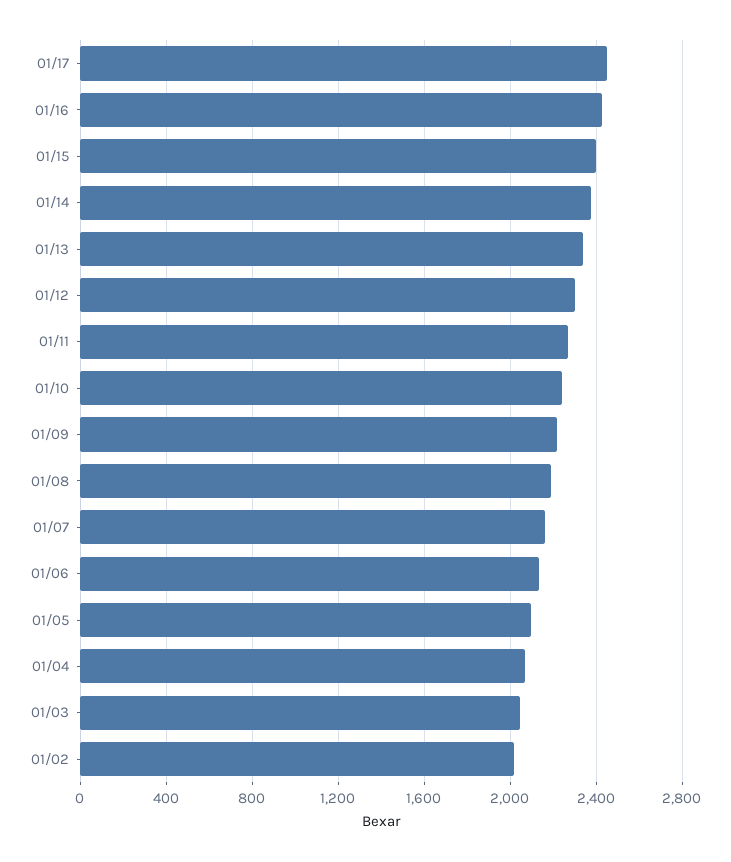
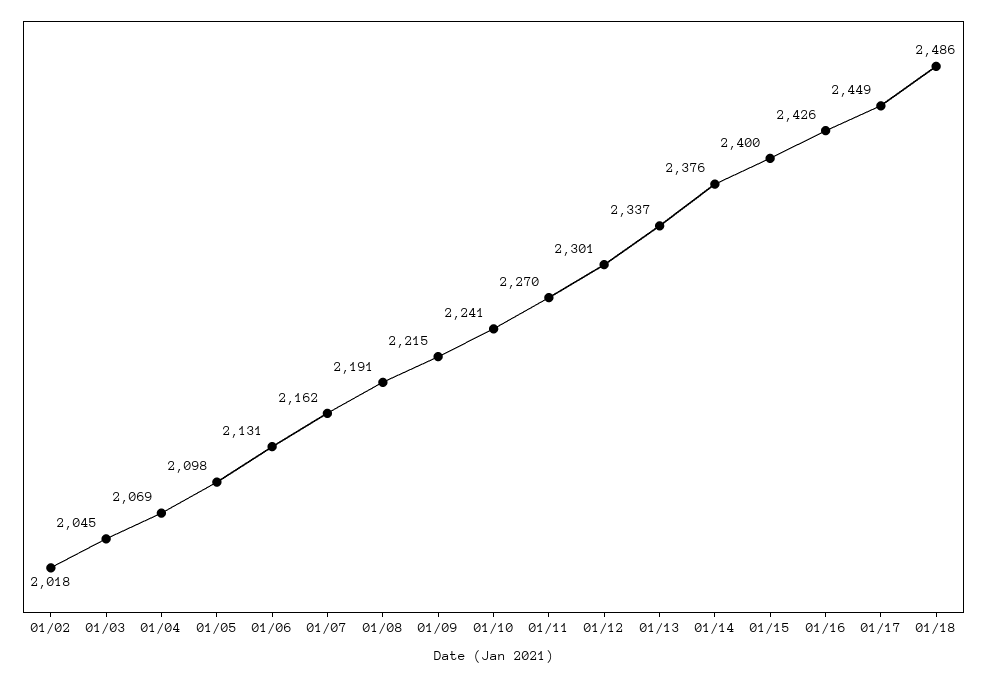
01/18: none -> 2486

